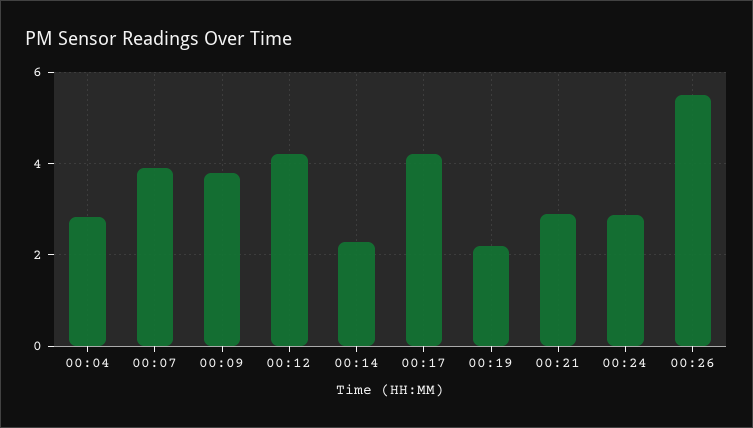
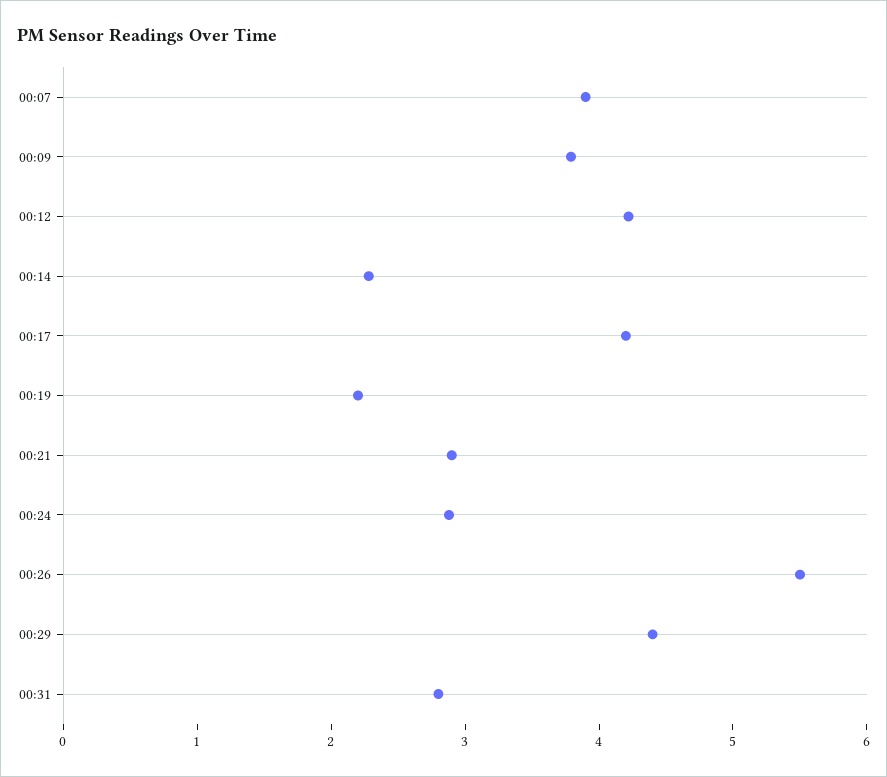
00:04: 2.8 -> none
00:29: none -> 4.4
00:31: none -> 2.8

